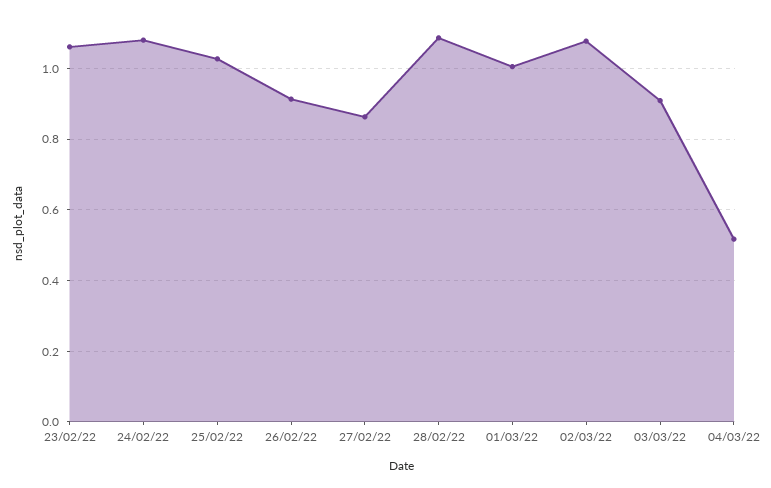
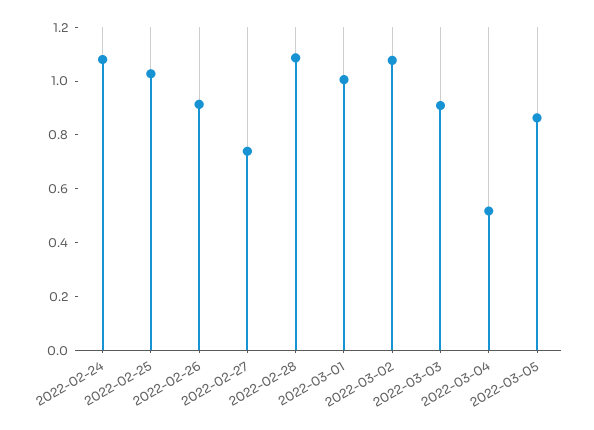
23/02/22: 1.06 -> none
27/02/22: 0.86 -> 0.75
2022-03-05: none -> 0.85

